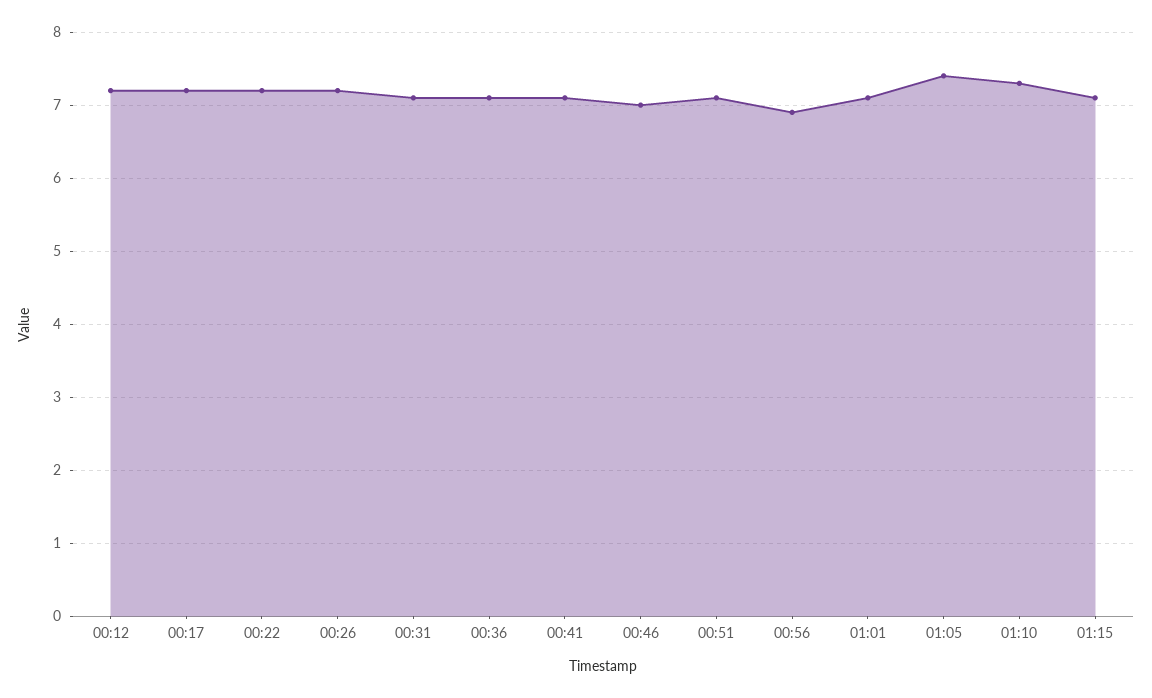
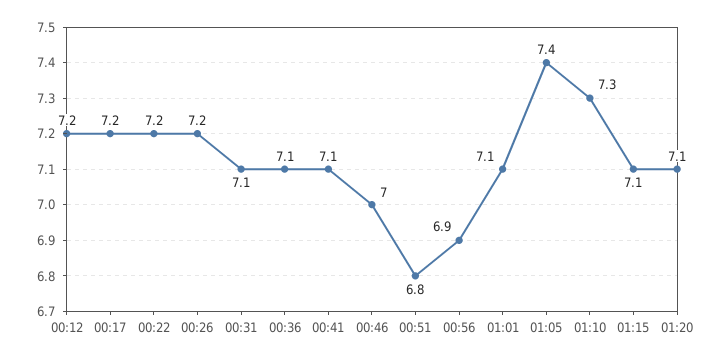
00:51: 7.1 -> 6.8
01:20: none -> 7.1

